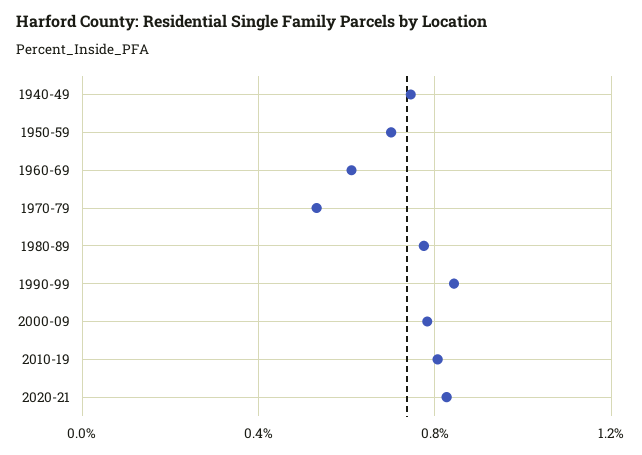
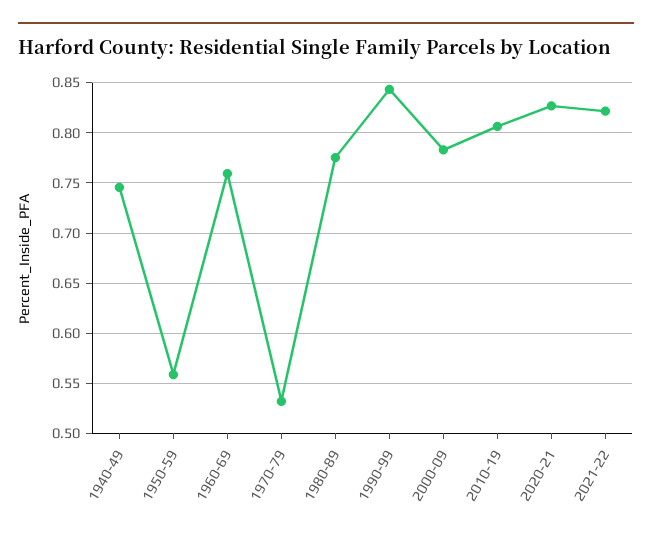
1950-59: 0.7 -> 0.56
1960-69: 0.6 -> 0.76
2021-22: none -> 0.82

